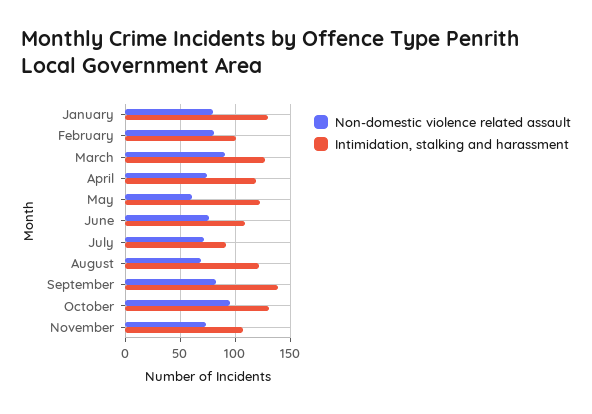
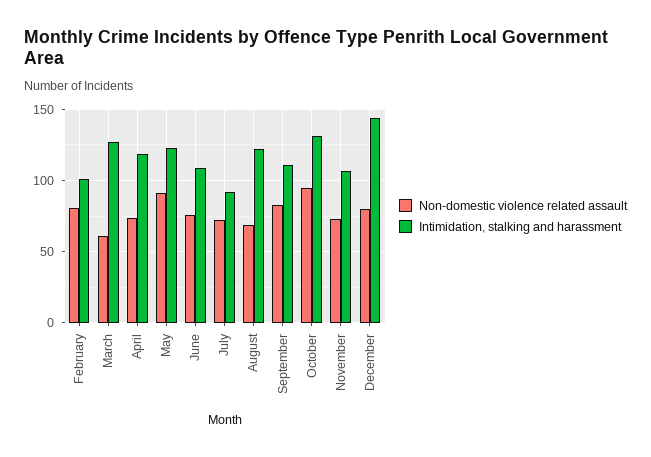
Non-domestic violence related assault, January: 80 -> none
Intimidation, stalking and harassment, January: 130 -> none
Non-domestic violence related assault, March: 90 -> 60
Non-domestic violence related assault, May: 60 -> 90
Intimidation, stalking and harassment, September: 140 -> 110
Non-domestic violence related assault, December: none -> 80
Intimidation, stalking and harassment, December: none -> 145

